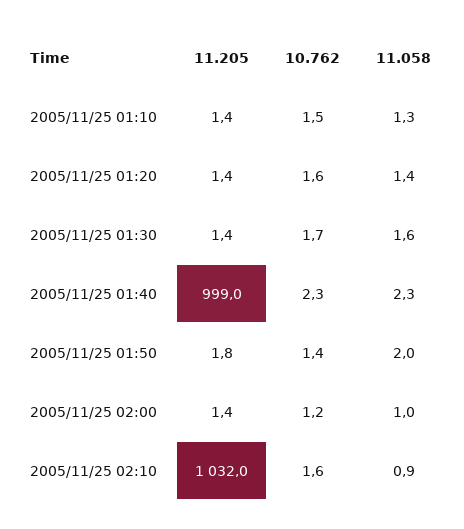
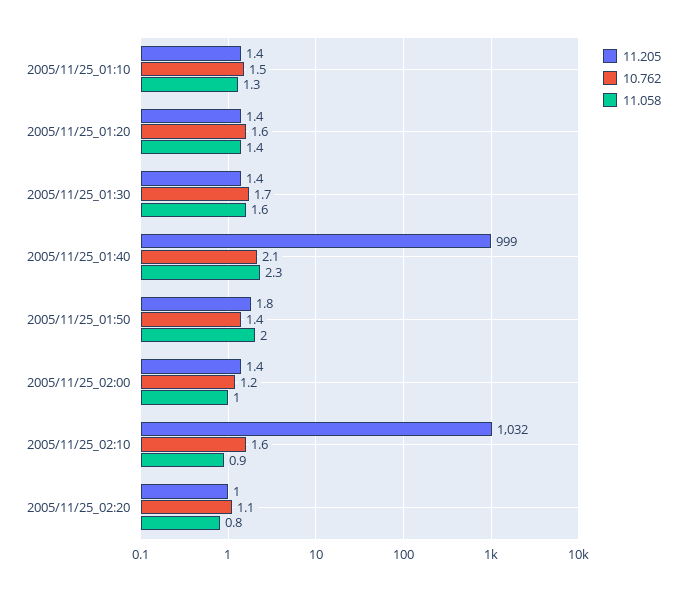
10.762, 2005/11/25 01:40: 2.3 -> 2.1
11.205, 2005/11/25_02:20: none -> 1
10.762, 2005/11/25_02:20: none -> 1.1
11.058, 2005/11/25_02:20: none -> 0.8

